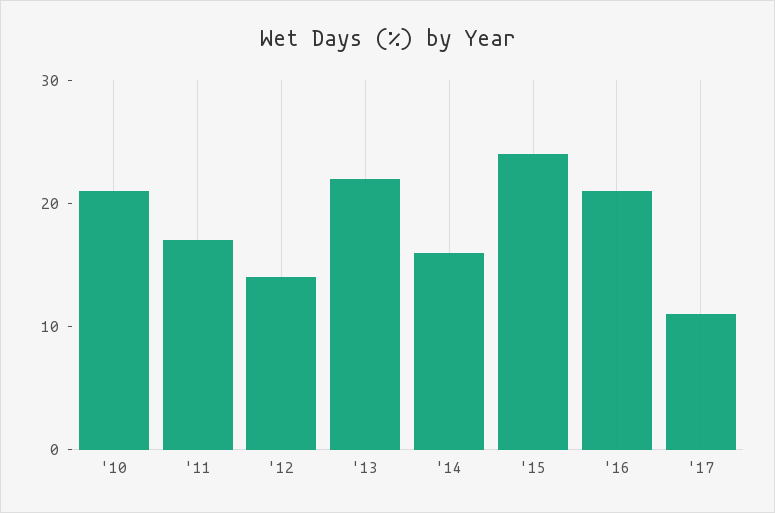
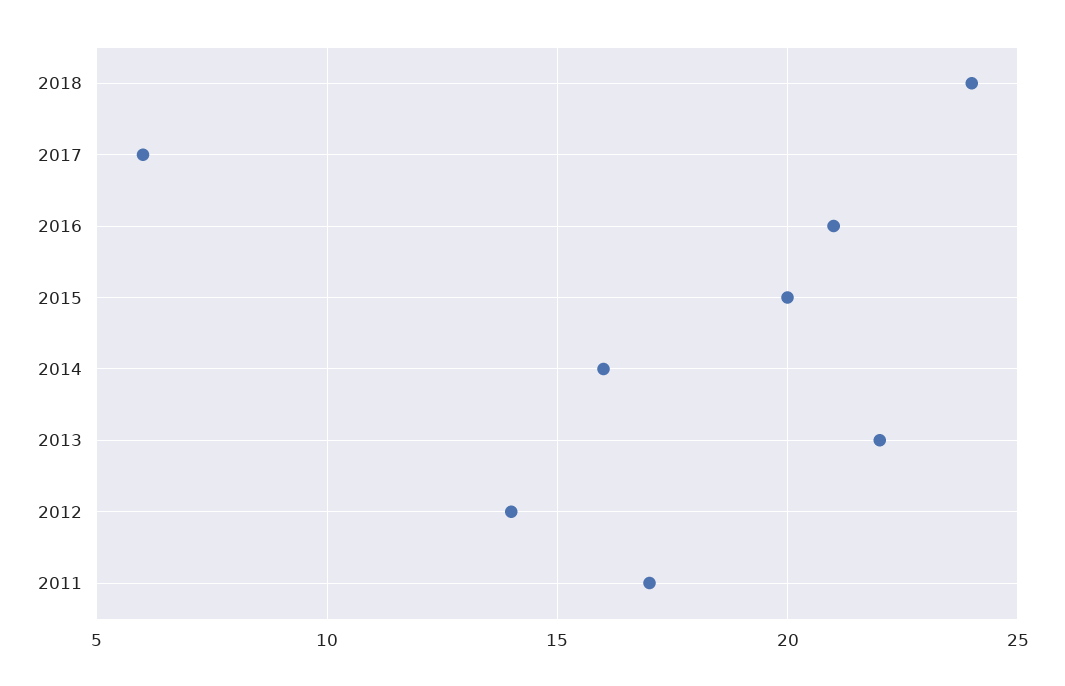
'10: 21 -> none
'15: 24 -> 20
'17: 11 -> 6
2018: none -> 24

